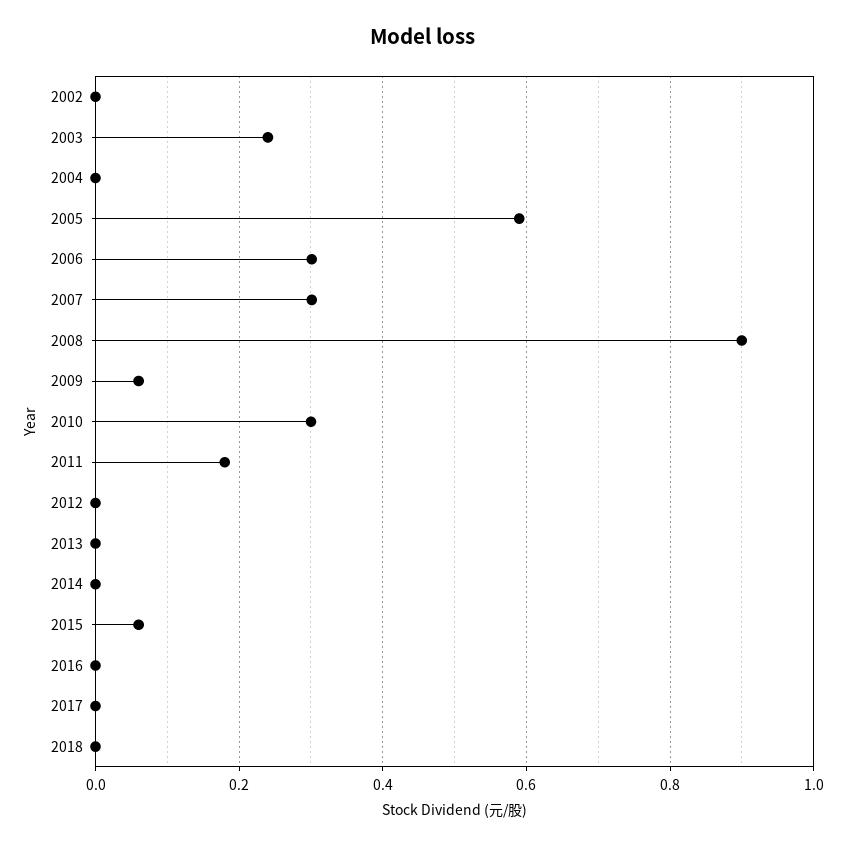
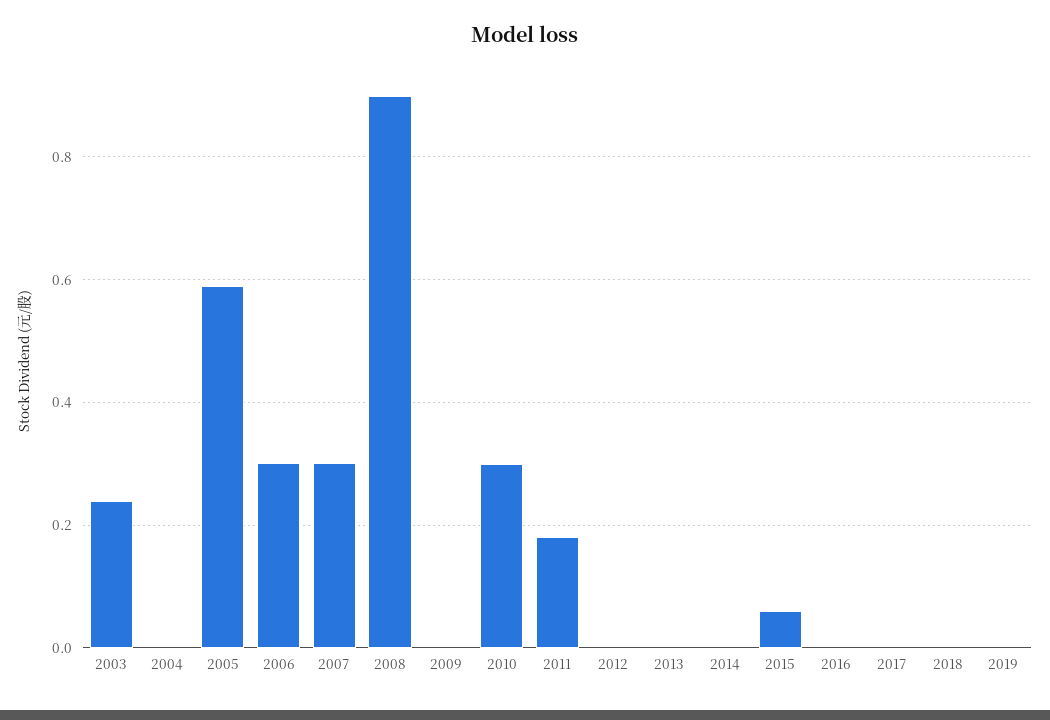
2002: 0 -> none
2009: 0.06 -> 0
2019: none -> 0

